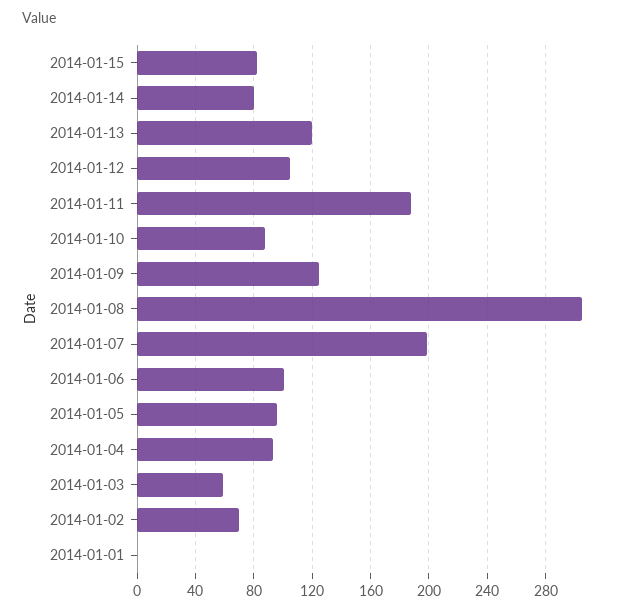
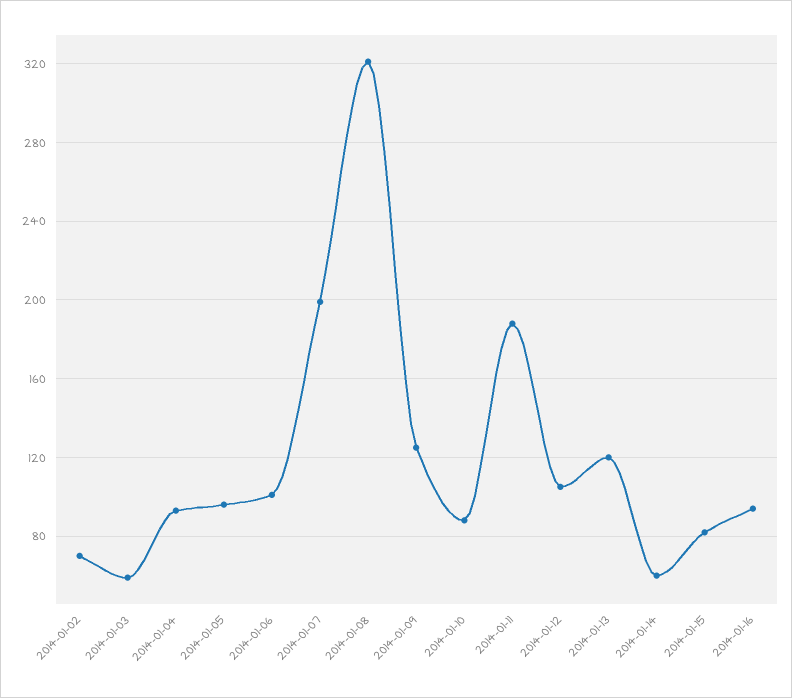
2014-01-14: 80 -> 60
2014-01-08: 305 -> 320
2014-01-01: 0 -> none
2014-01-16: none -> 95

